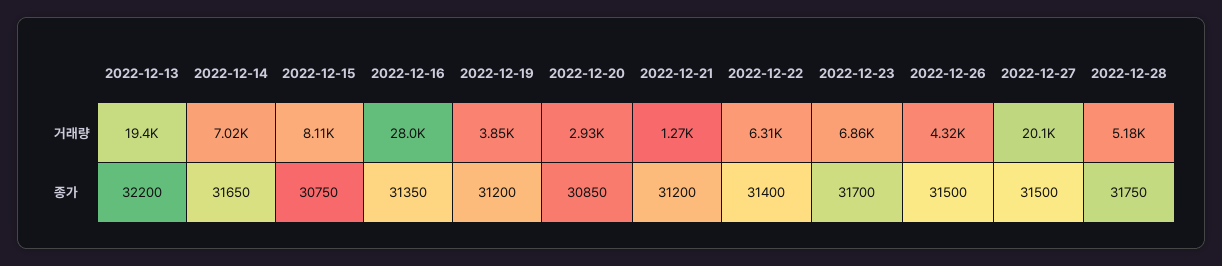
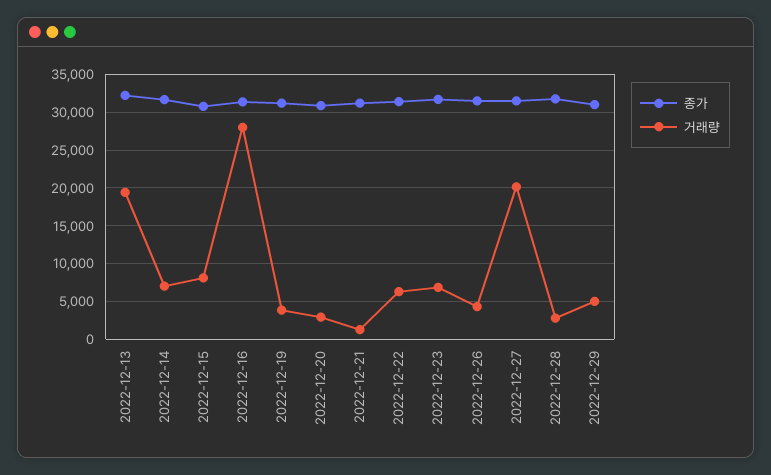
거래량, 2022-12-28: 5180 -> 3000
종가, 2022-12-29: none -> 31000
거래량, 2022-12-29: none -> 5000

